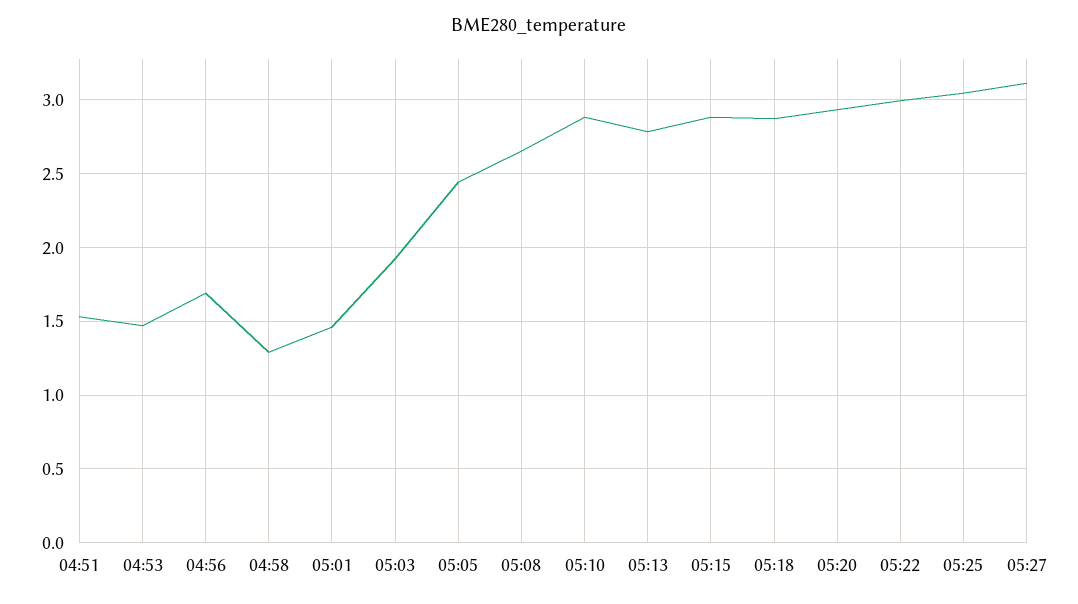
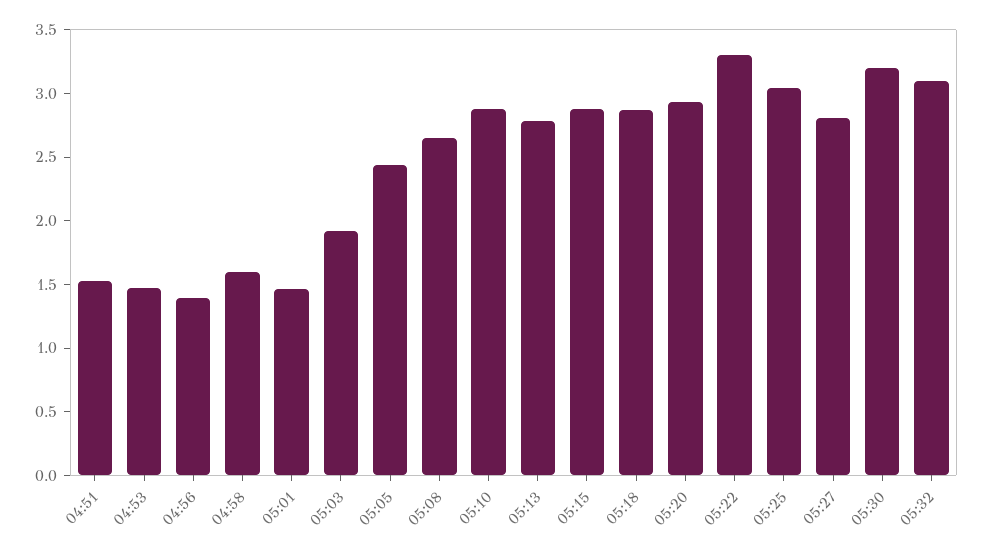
04:56: 1.7 -> 1.4
04:58: 1.3 -> 1.6
05:22: 3 -> 3.3
05:27: 3.1 -> 2.8
05:30: none -> 3.2
05:32: none -> 3.1

